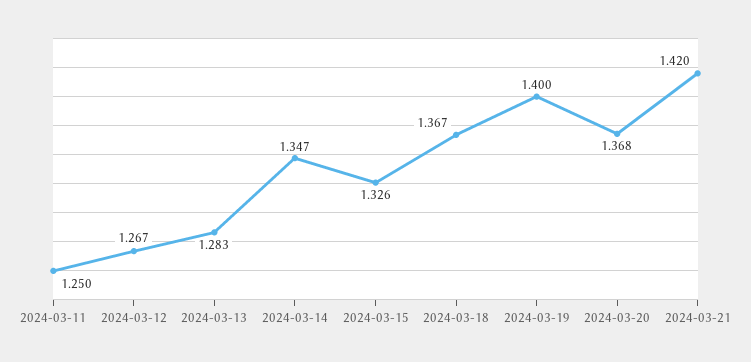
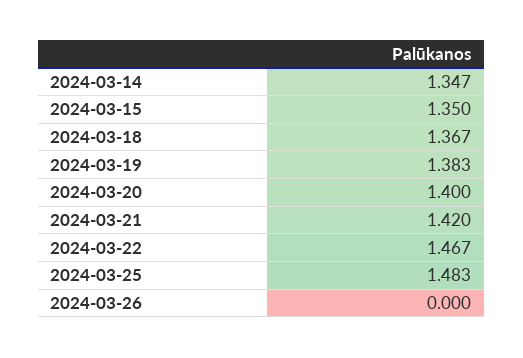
2024-03-11: 1.25 -> none
2024-03-12: 1.267 -> none
2024-03-13: 1.283 -> none
2024-03-15: 1.326 -> 1.35
2024-03-19: 1.4 -> 1.383
2024-03-20: 1.368 -> 1.4
2024-03-22: none -> 1.467
2024-03-25: none -> 1.483
2024-03-26: none -> 0

